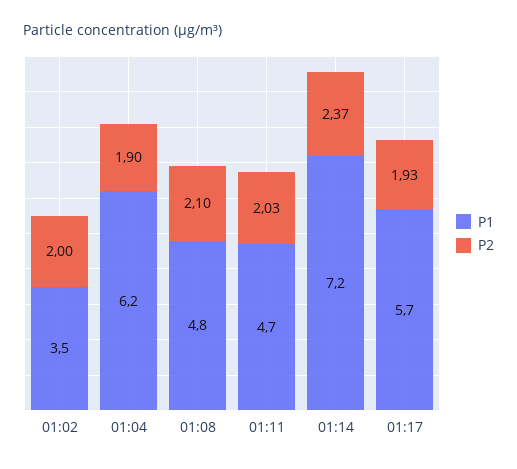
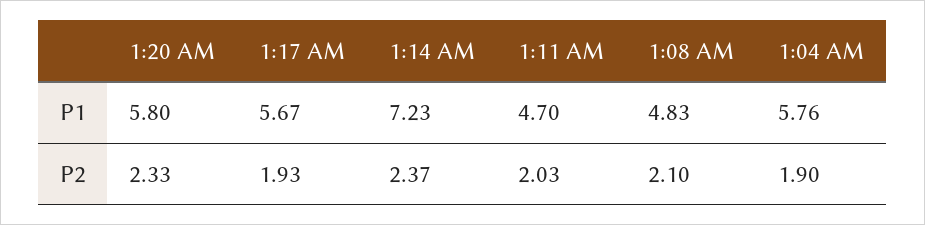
P1, 01:02: 3.5 -> none
P2, 01:02: 2 -> none
P1, 01:04: 6.2 -> 5.76
P1, 1:20 AM: none -> 5.8
P2, 1:20 AM: none -> 2.33

